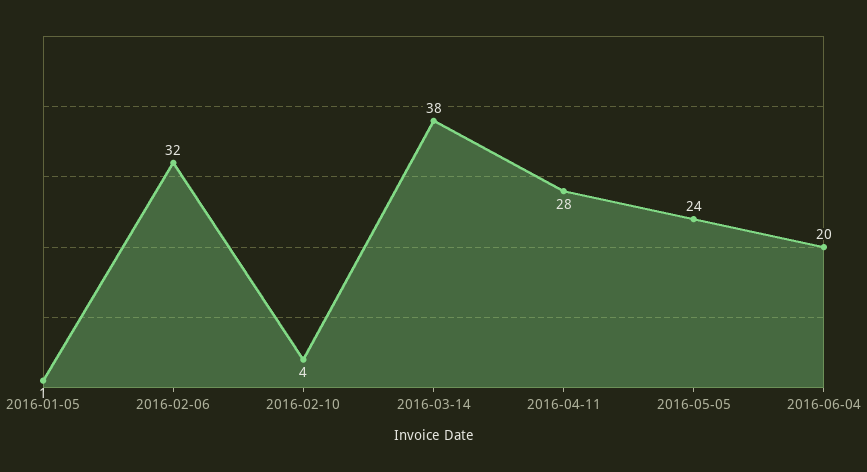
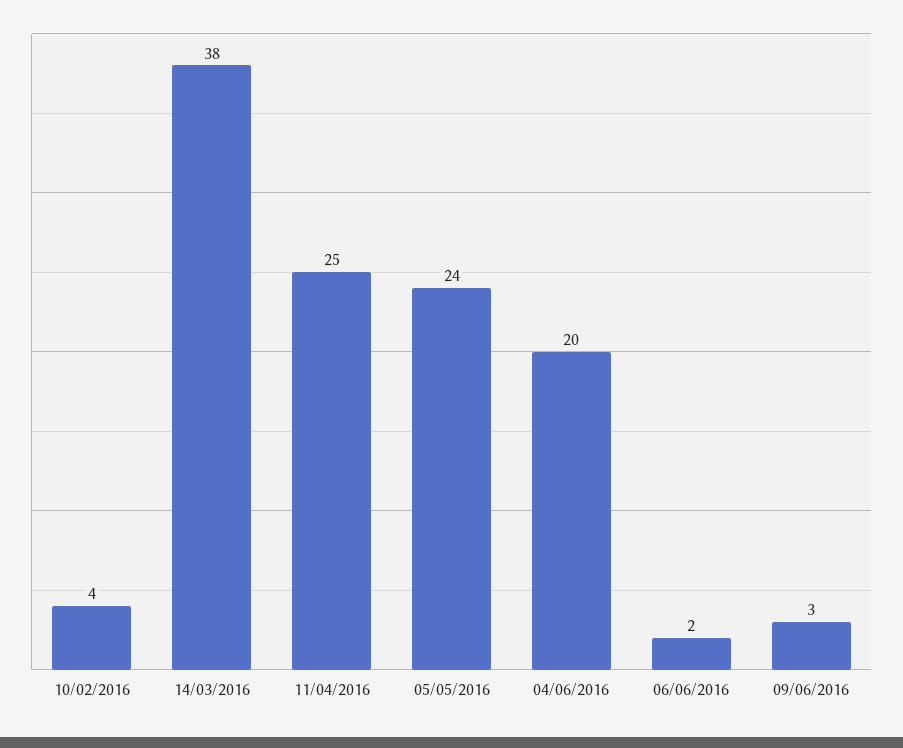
2016-01-05: 1 -> none
2016-02-06: 32 -> none
2016-04-11: 28 -> 25
06/06/2016: none -> 2
09/06/2016: none -> 3

